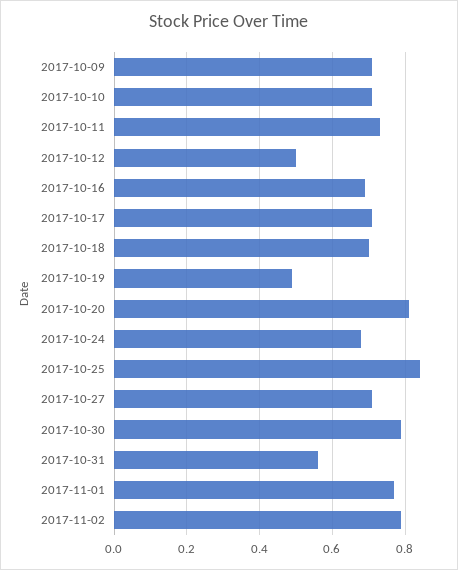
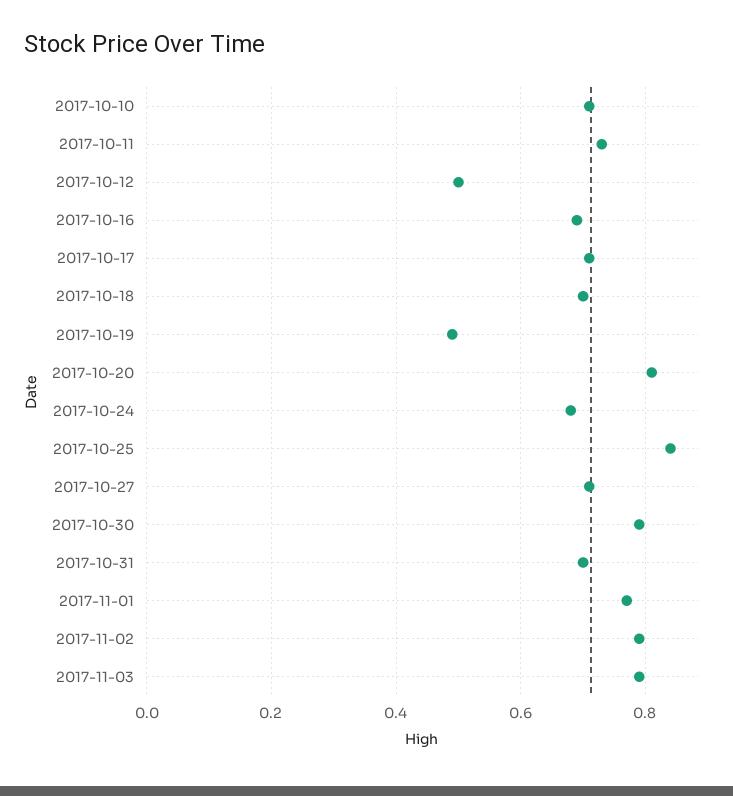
2017-10-09: 0.7 -> none
2017-10-31: 0.55 -> 0.7
2017-11-03: none -> 0.8

